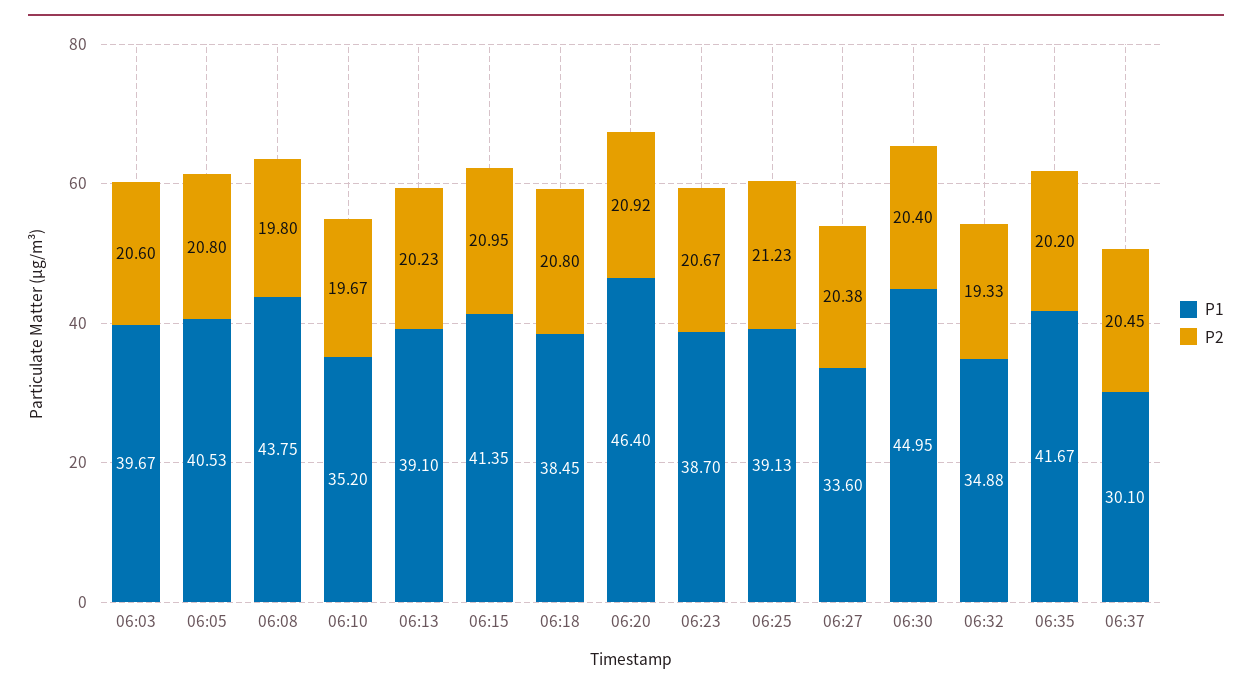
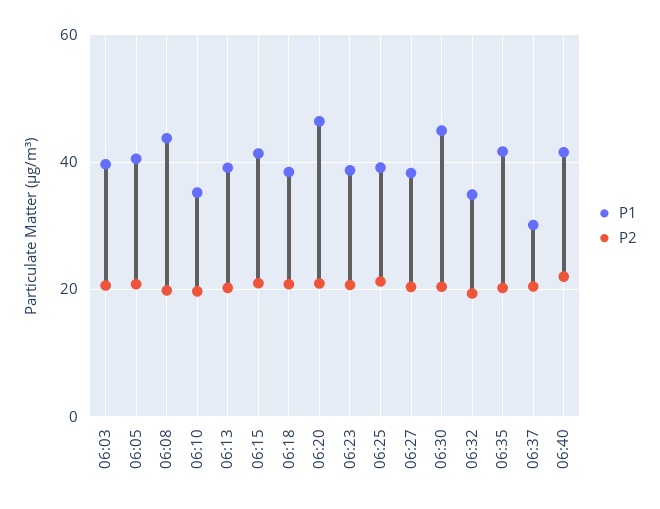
P1, 06:27: 33.6 -> 38
P1, 06:40: none -> 42
P2, 06:40: none -> 22

